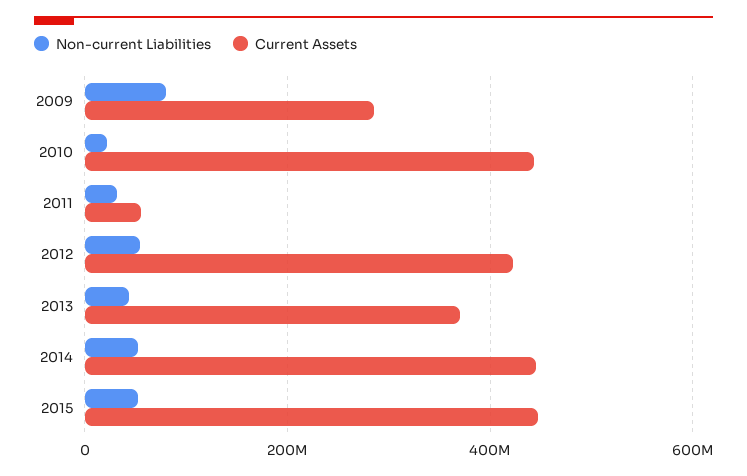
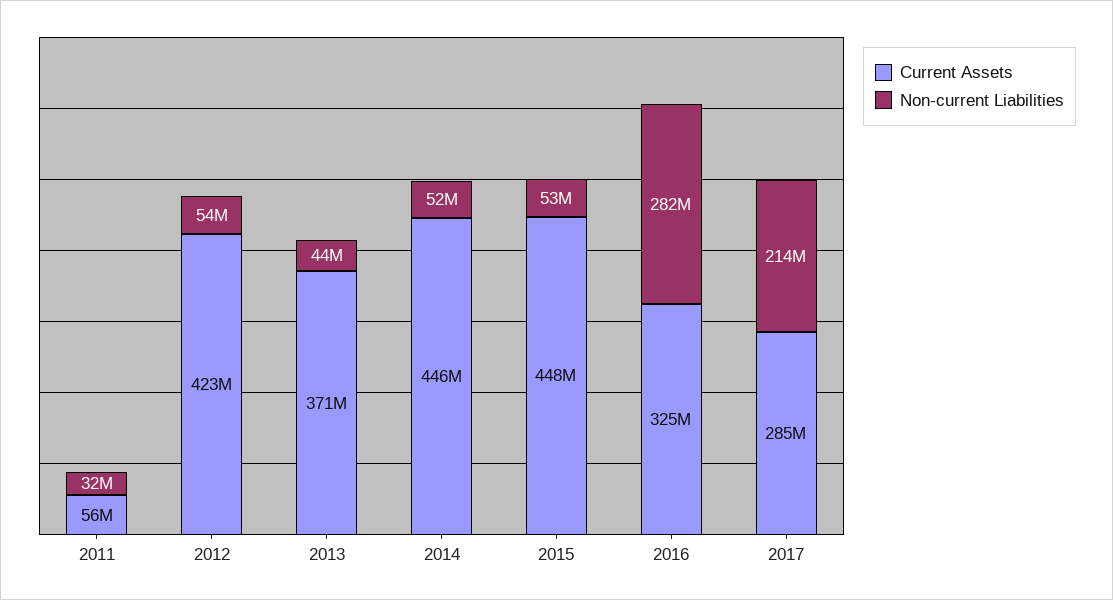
Non-current Liabilities, 2009: 80000000 -> none
Current Assets, 2009: 280000000 -> none
Non-current Liabilities, 2010: 20000000 -> none
Current Assets, 2010: 440000000 -> none
Current Assets, 2016: none -> 325000000
Non-current Liabilities, 2016: none -> 282000000
Current Assets, 2017: none -> 285000000
Non-current Liabilities, 2017: none -> 214000000

